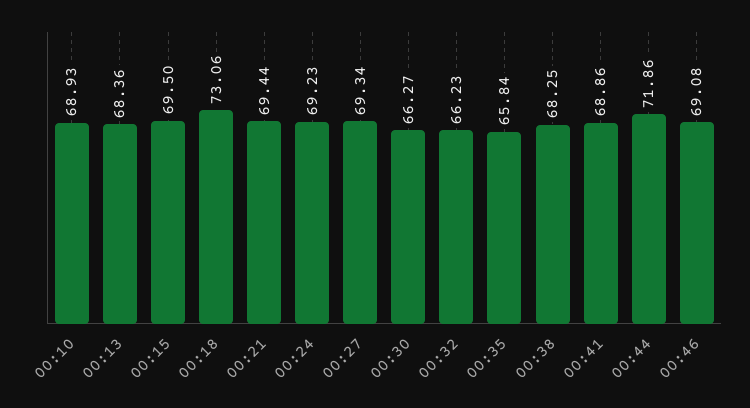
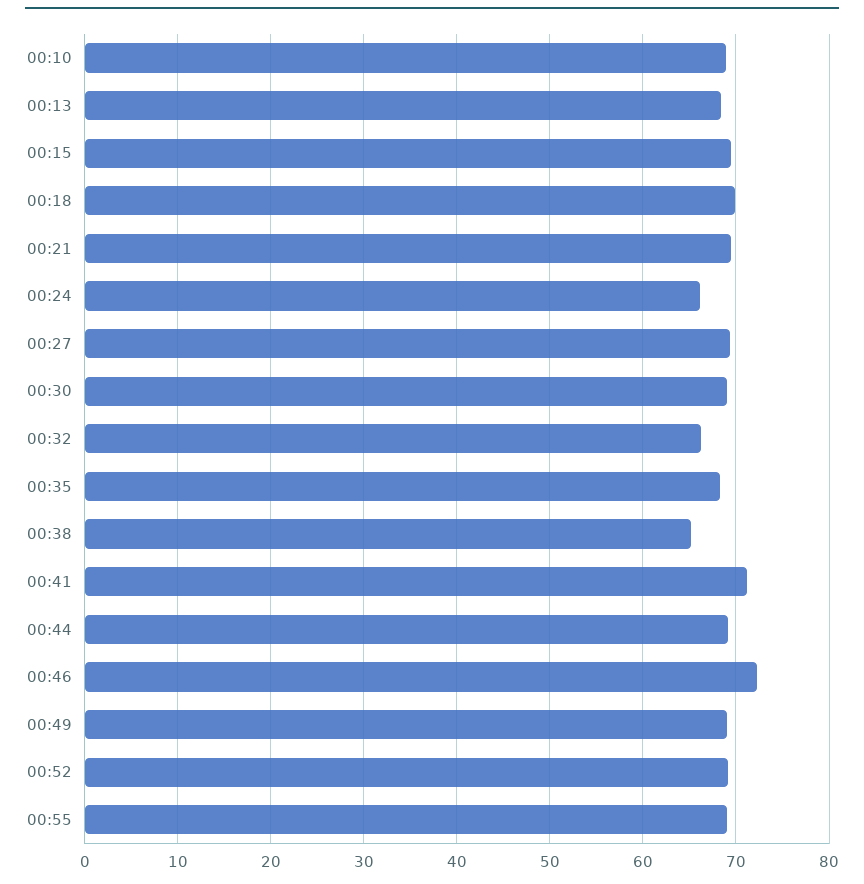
00:18: 73.06 -> 70
00:24: 69.23 -> 66
00:30: 66.27 -> 69
00:35: 65.84 -> 68
00:38: 68.25 -> 65
00:41: 68.86 -> 71
00:44: 71.86 -> 69
00:46: 69.08 -> 72
00:49: none -> 69
00:52: none -> 69
00:55: none -> 69

